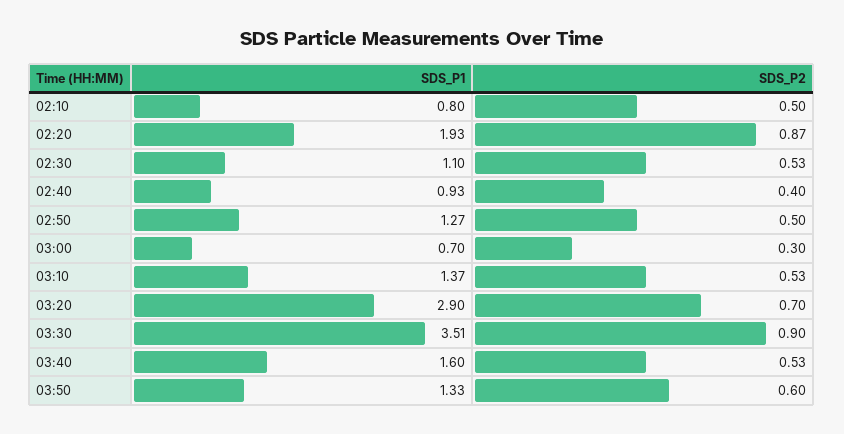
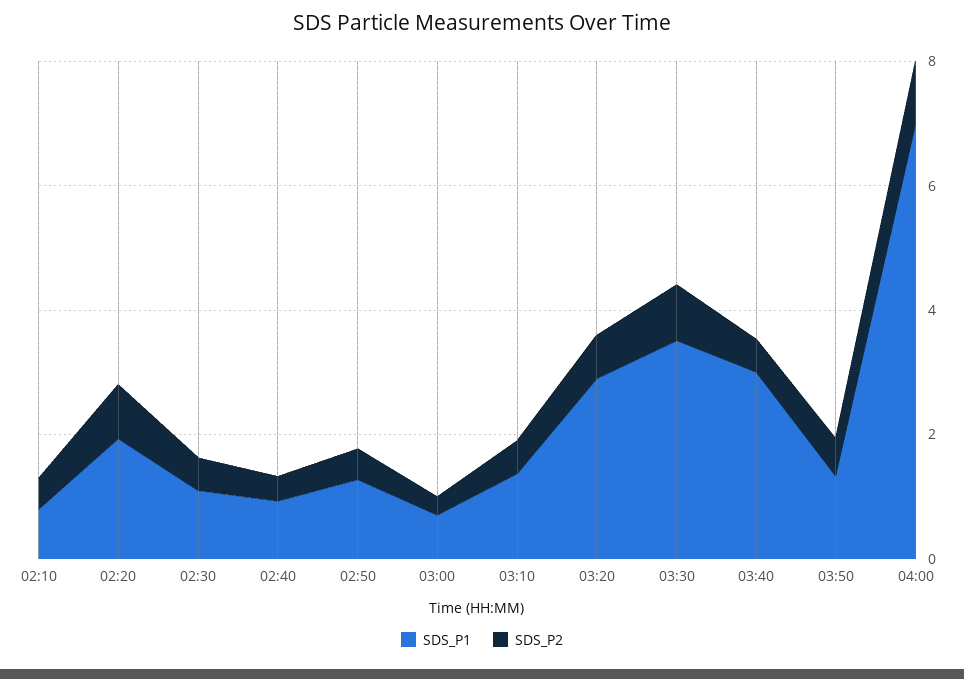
SDS_P1, 03:40: 1.6 -> 3
SDS_P1, 04:00: none -> 7
SDS_P2, 04:00: none -> 1

